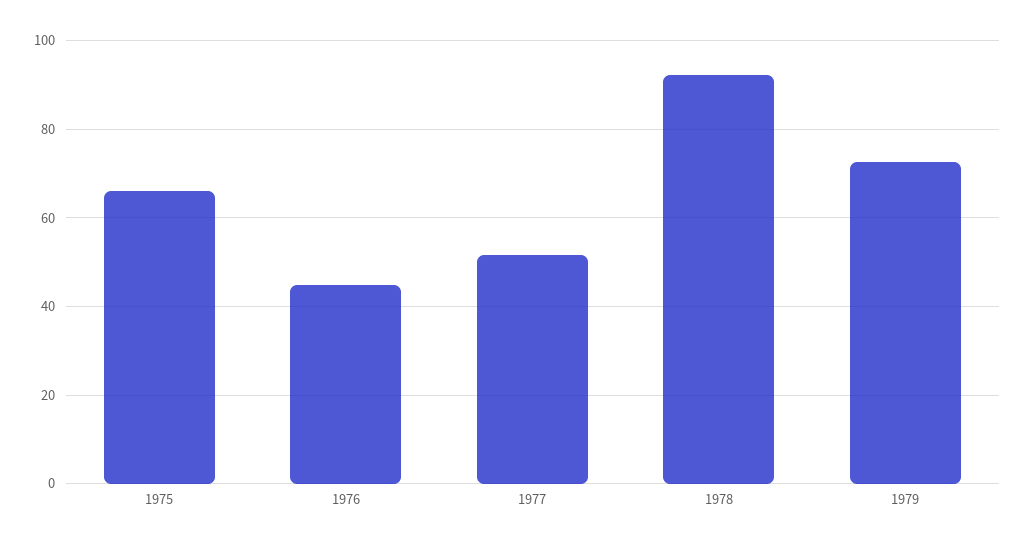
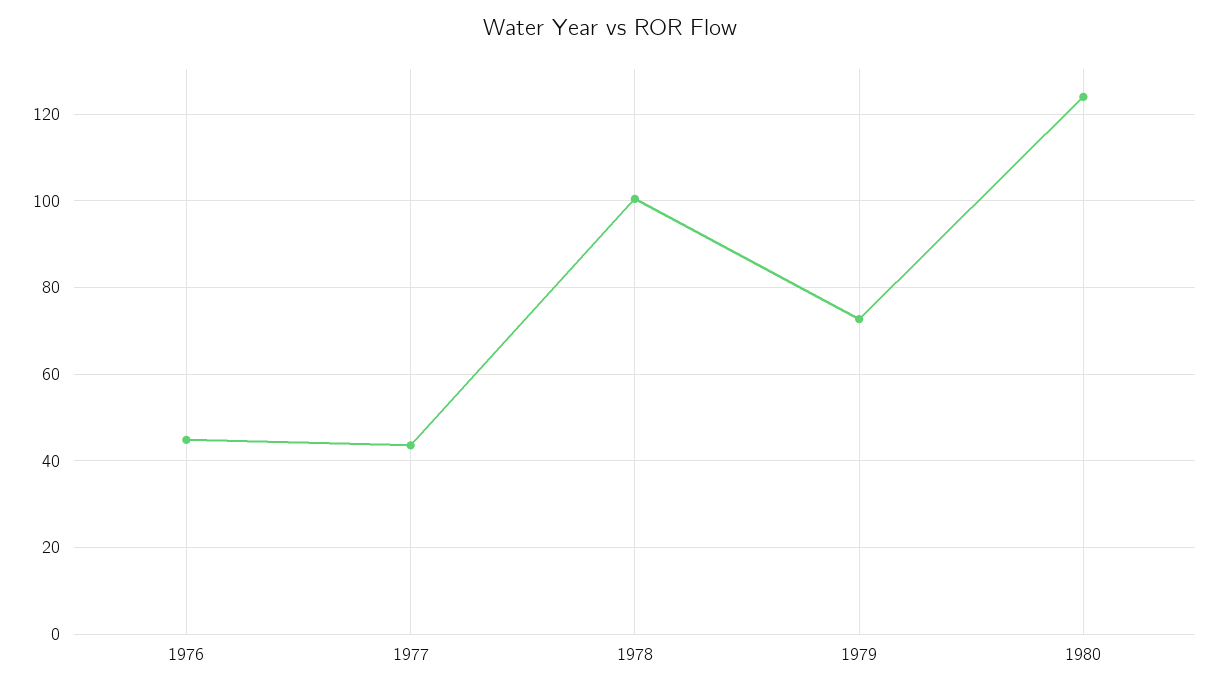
1975: 66 -> none
1977: 52 -> 44
1978: 92 -> 100
1980: none -> 124

